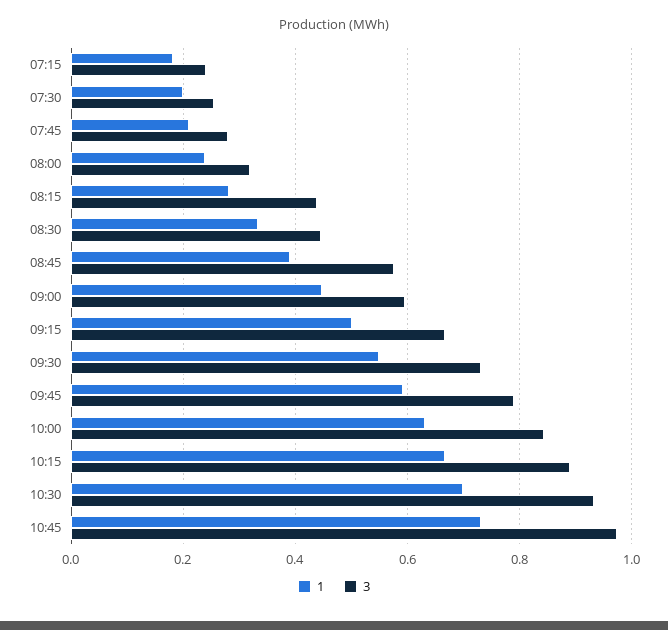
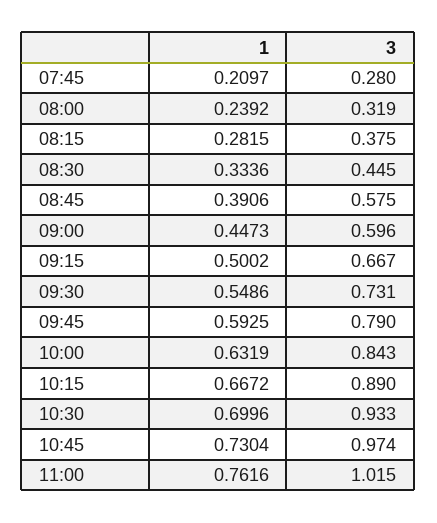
1, 07:15: 0.18 -> none
3, 07:15: 0.24 -> none
1, 07:30: 0.2 -> none
3, 07:30: 0.26 -> none
3, 08:15: 0.44 -> 0.375
1, 11:00: none -> 0.7616
3, 11:00: none -> 1.015

